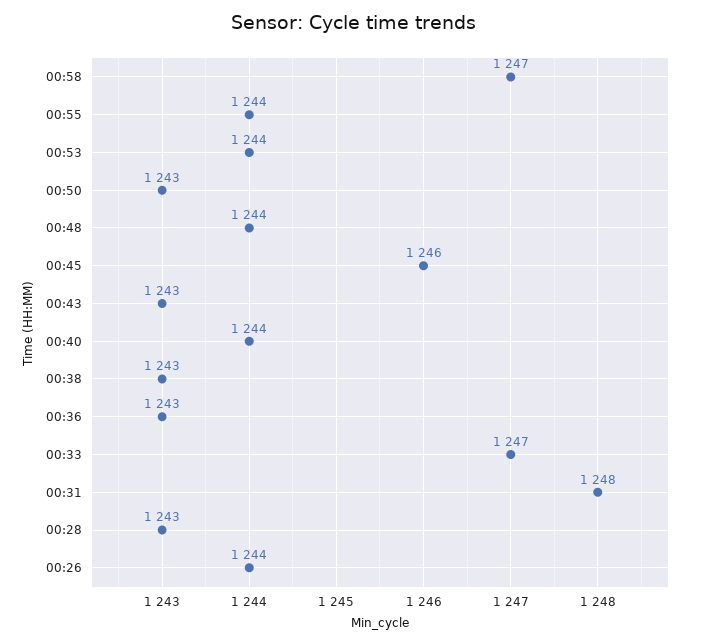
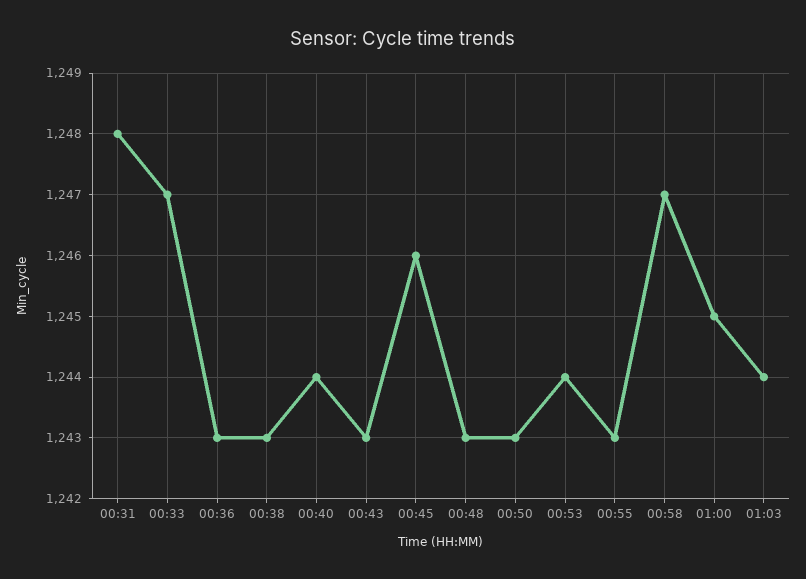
00:55: 1244 -> 1243
00:48: 1244 -> 1243
00:28: 1243 -> none
00:26: 1244 -> none
01:00: none -> 1245
01:03: none -> 1244

